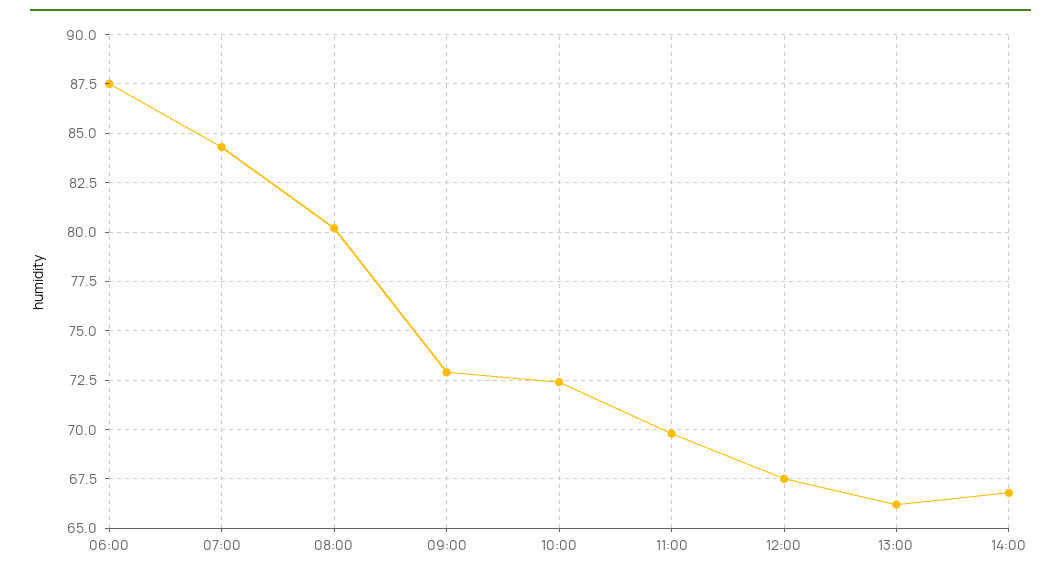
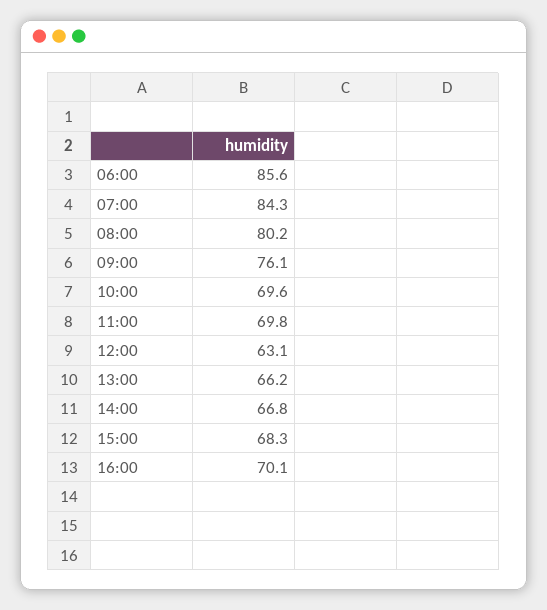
06:00: 87.5 -> 85.6
09:00: 73 -> 76.1
10:00: 72.5 -> 69.6
12:00: 67.5 -> 63.1
15:00: none -> 68.3
16:00: none -> 70.1

